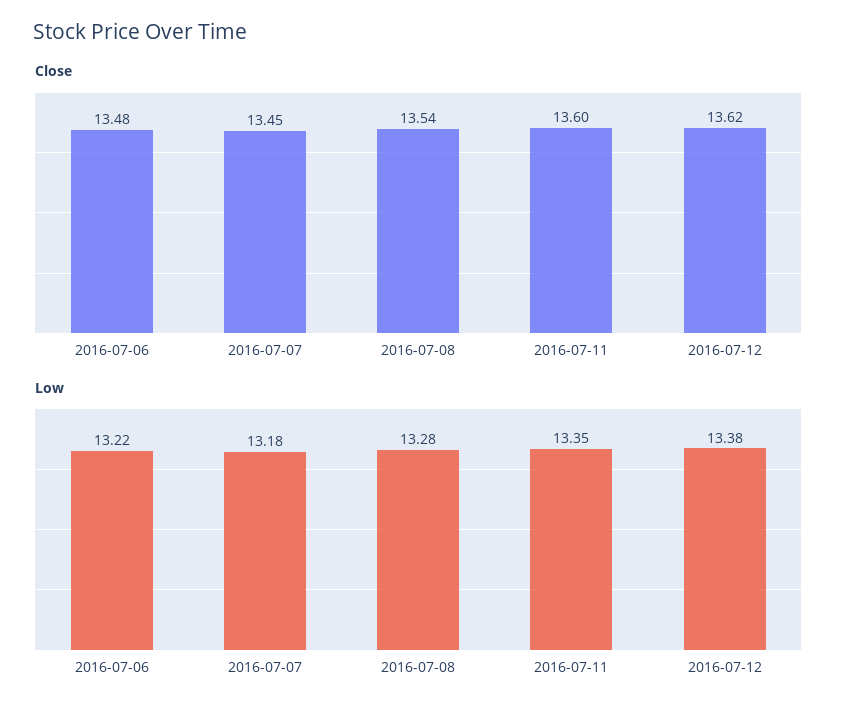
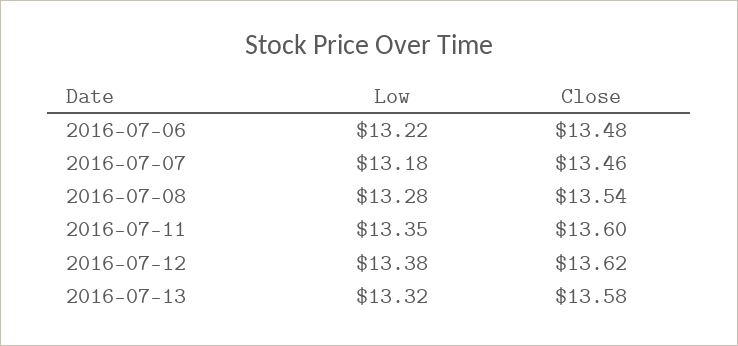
Close, 2016-07-07: 13.45 -> 13.46
Low, 2016-07-13: none -> 13.32
Close, 2016-07-13: none -> 13.58

